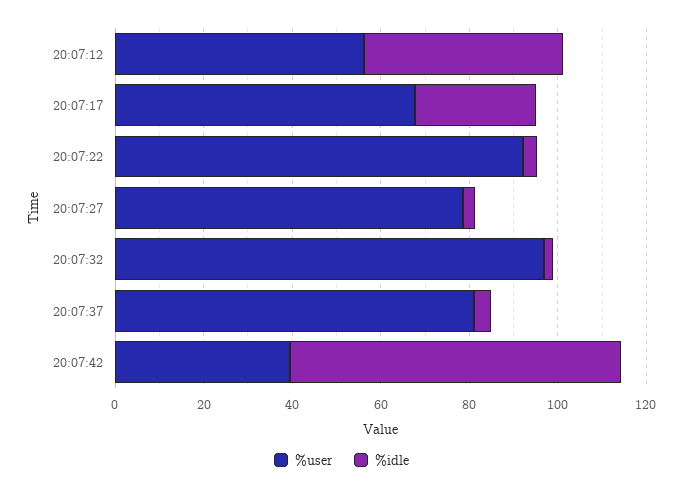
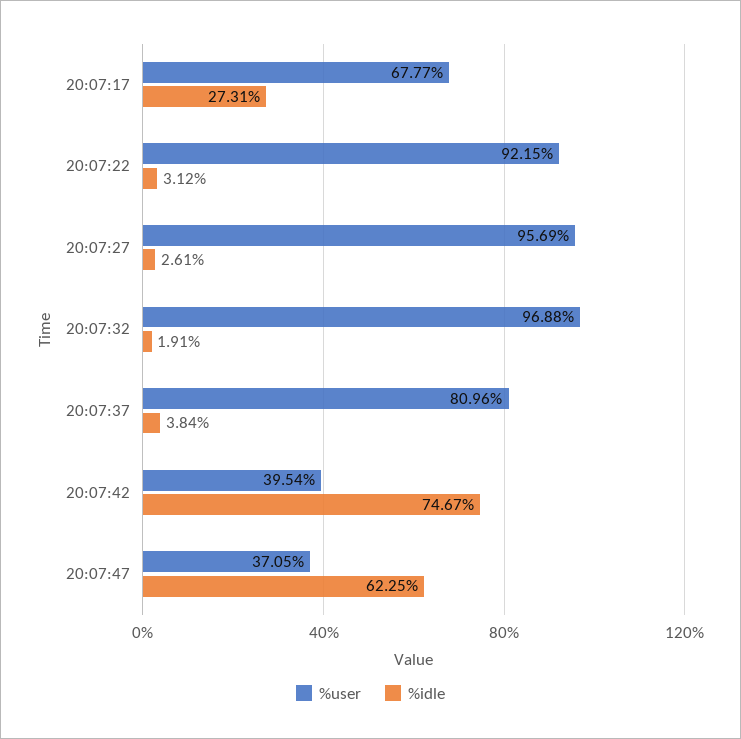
%user, 20:07:12: 55 -> none
%idle, 20:07:12: 45 -> none
%user, 20:07:27: 80 -> 95.69
%user, 20:07:47: none -> 37.05
%idle, 20:07:47: none -> 62.25

